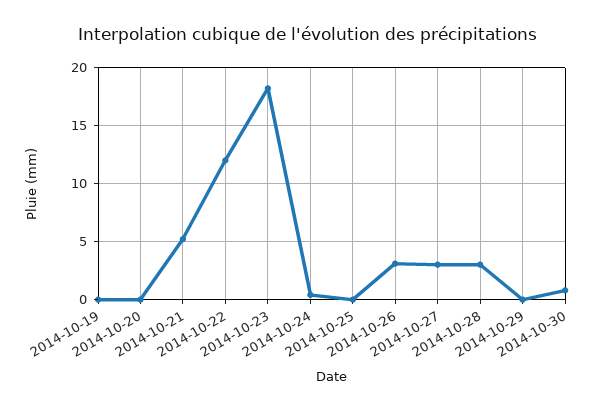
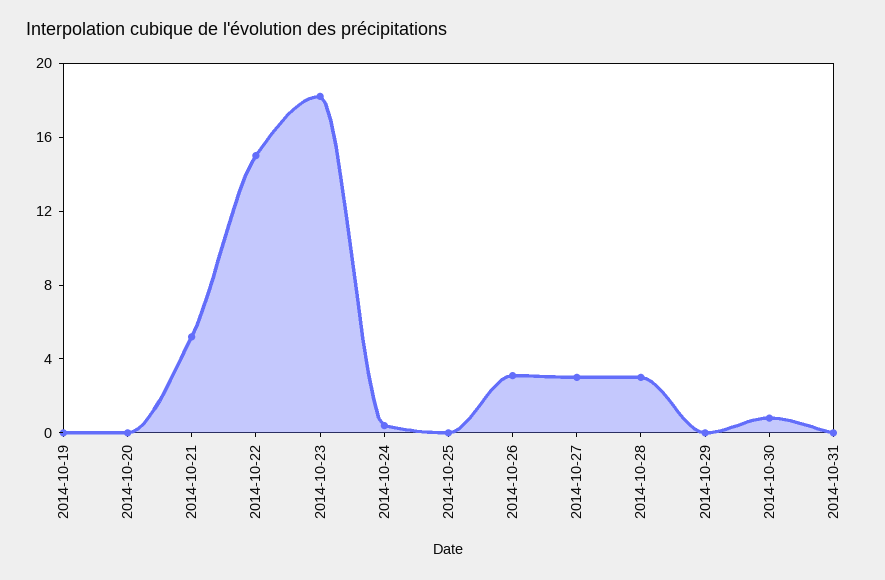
2014-10-22: 12 -> 15
2014-10-31: none -> 0

